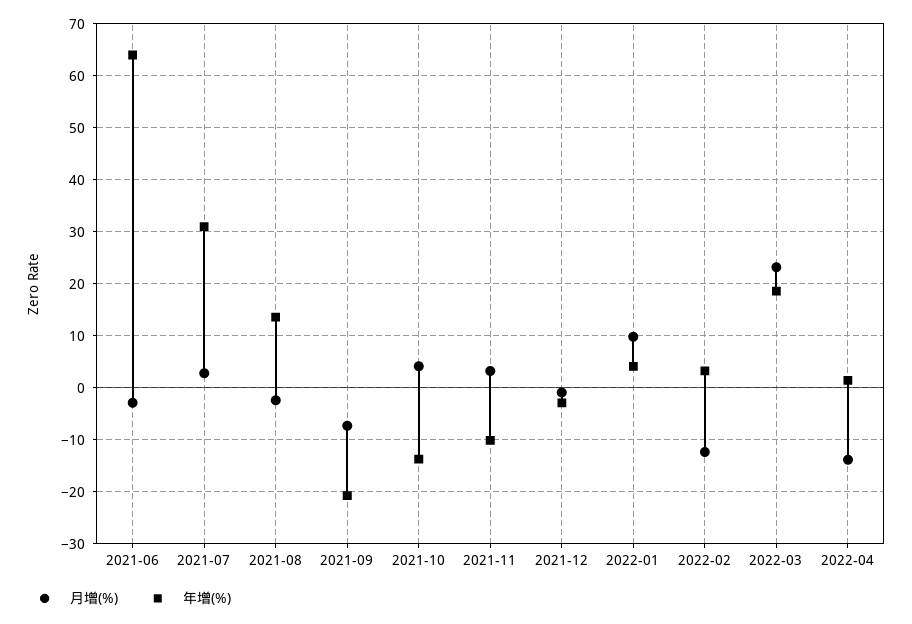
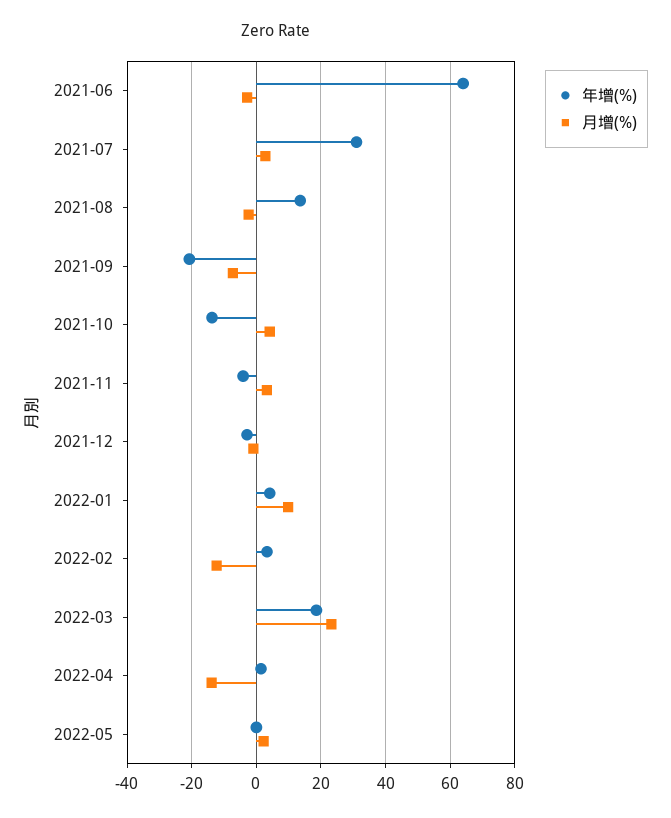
年增(%), 2021-11: -10 -> -4
年增(%), 2022-05: none -> 0
月增(%), 2022-05: none -> 2

